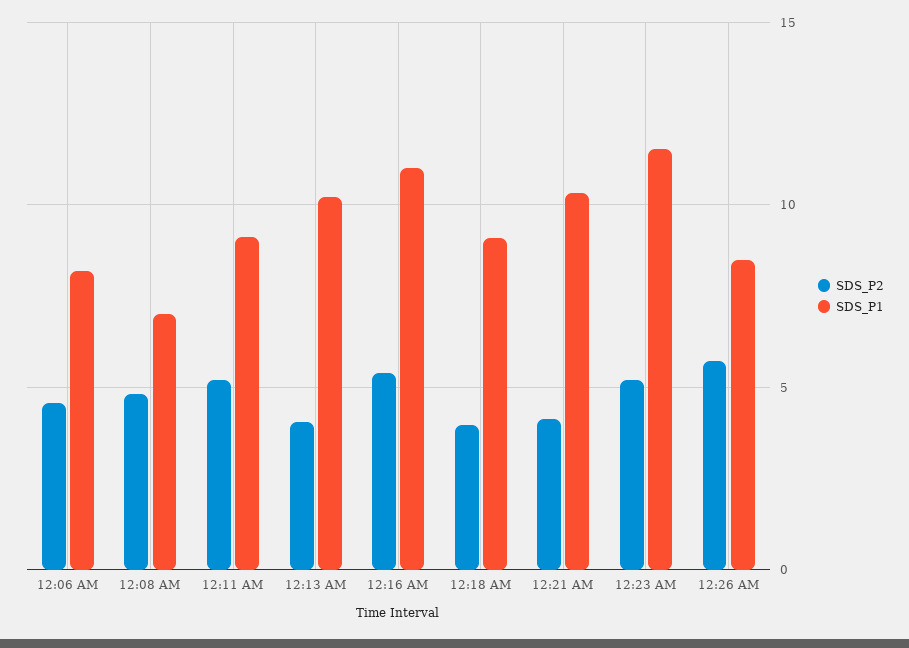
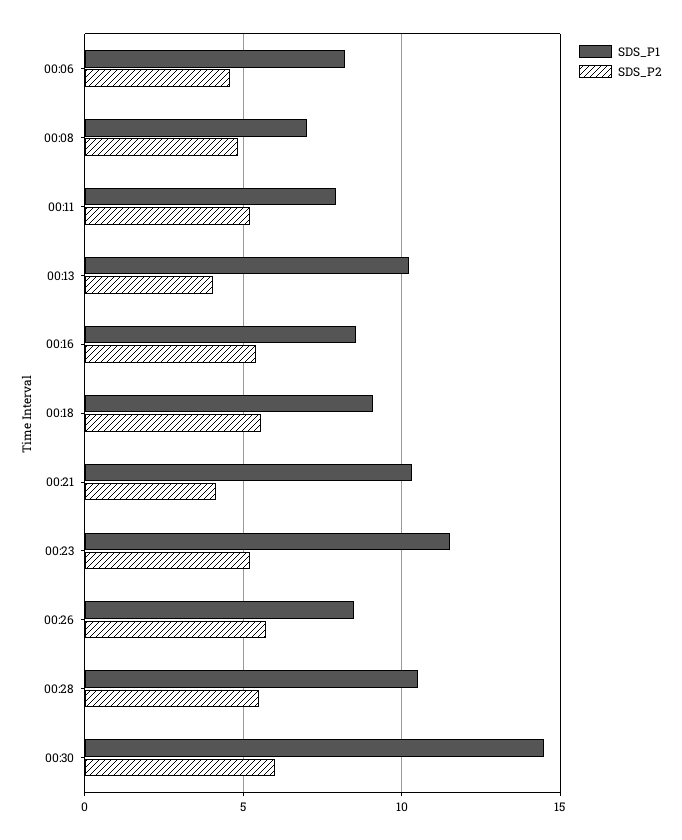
SDS_P1, 12:11 AM: 9 -> 8
SDS_P1, 12:16 AM: 11 -> 8.5
SDS_P2, 12:18 AM: 4 -> 5.5
SDS_P1, 00:28: none -> 10.5
SDS_P2, 00:28: none -> 5.5
SDS_P1, 00:30: none -> 14.5
SDS_P2, 00:30: none -> 6

